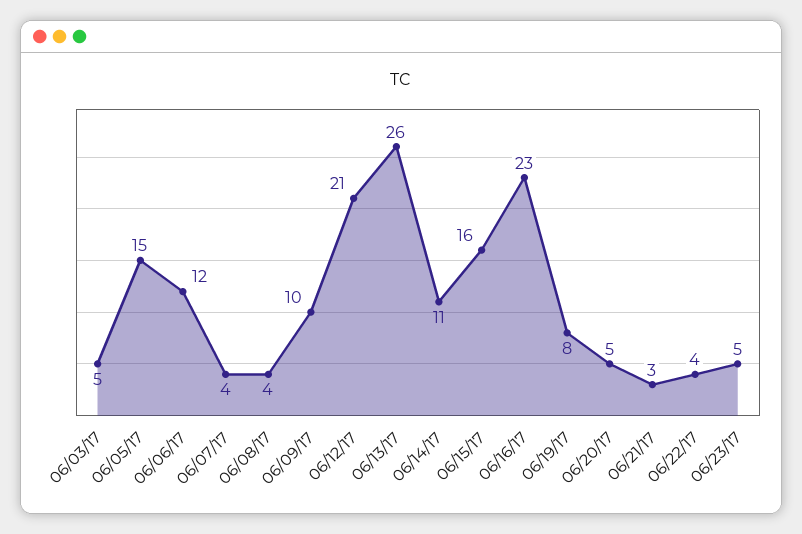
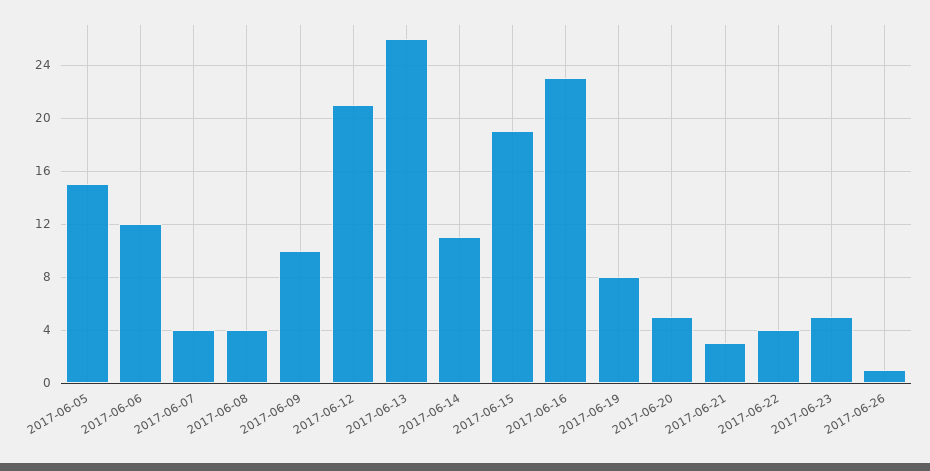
06/03/17: 5 -> none
06/15/17: 16 -> 19
2017-06-26: none -> 1

